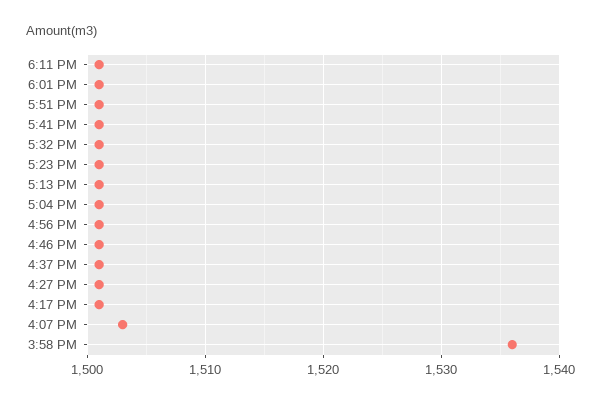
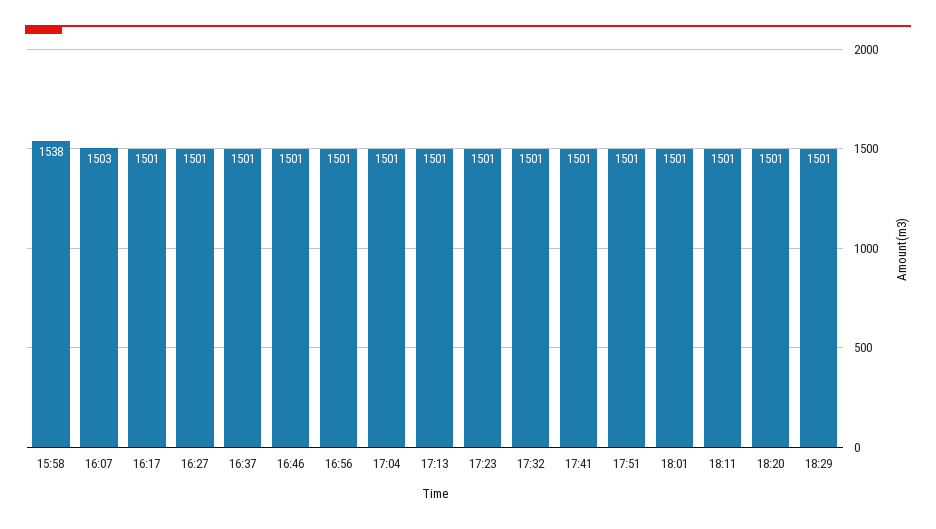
3:58 PM: 1536 -> 1538
18:20: none -> 1501
18:29: none -> 1501

